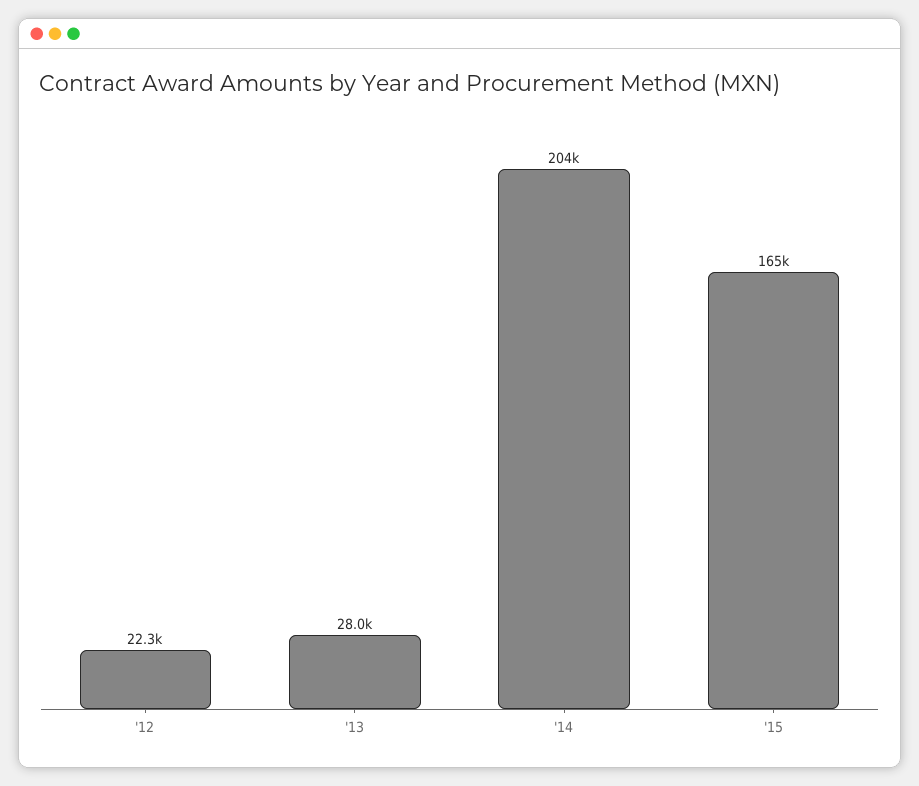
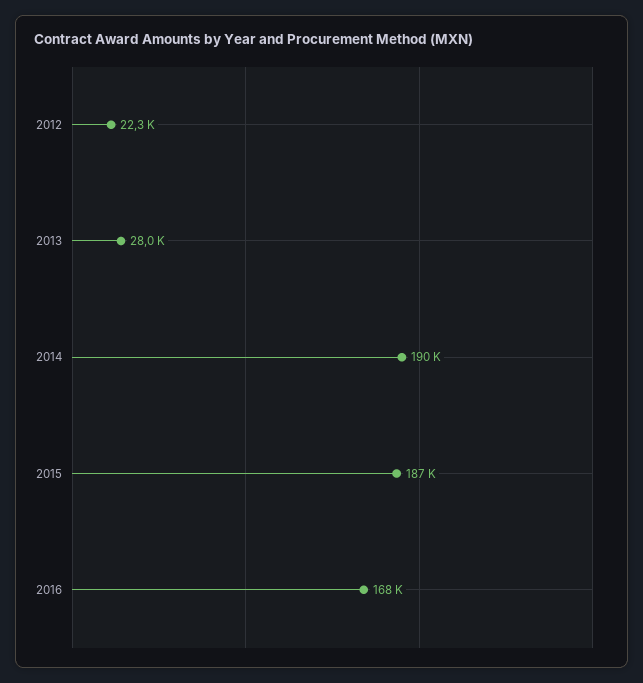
'14: 204000 -> 190000
'15: 165000 -> 187000
2016: none -> 168000

